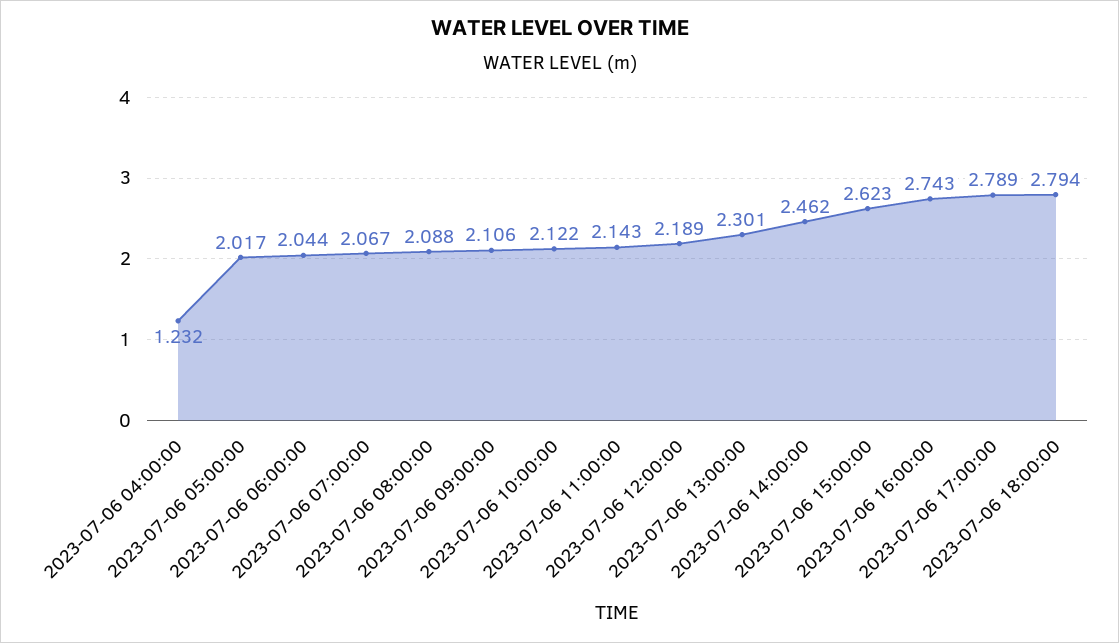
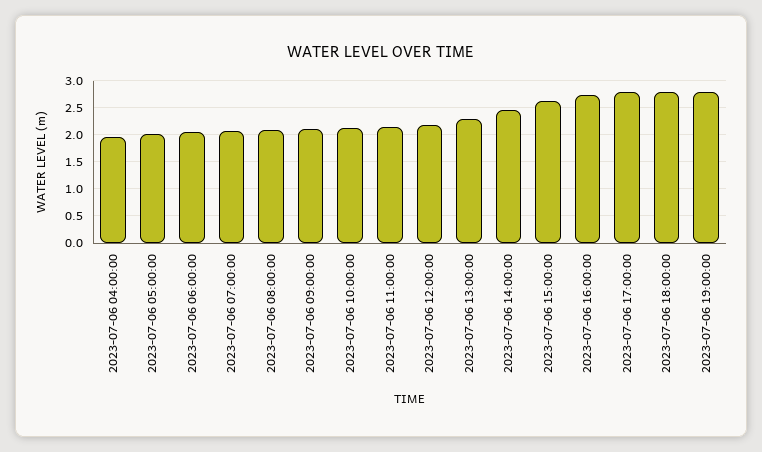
2023-07-06 04:00:00: 1.232 -> 2
2023-07-06 19:00:00: none -> 2.75

